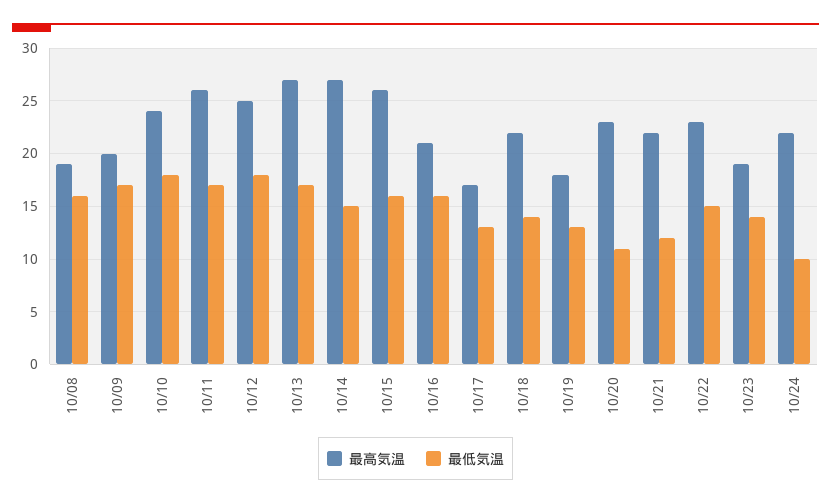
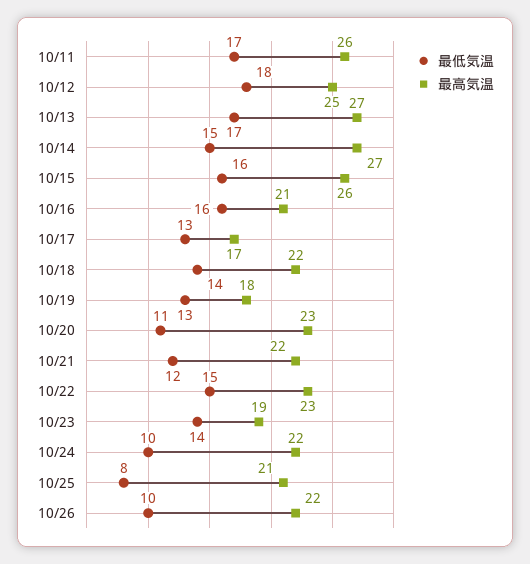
最高気温, 10/08: 19 -> none
最低気温, 10/08: 16 -> none
最高気温, 10/09: 20 -> none
最低気温, 10/09: 17 -> none
最高気温, 10/10: 24 -> none
最低気温, 10/10: 18 -> none
最低気温, 10/25: none -> 8
最高気温, 10/25: none -> 21
最低気温, 10/26: none -> 10
最高気温, 10/26: none -> 22

